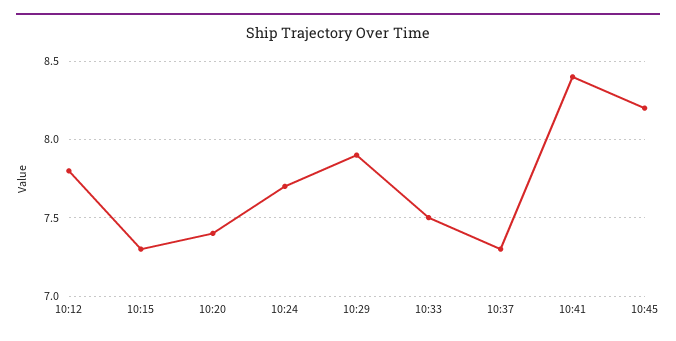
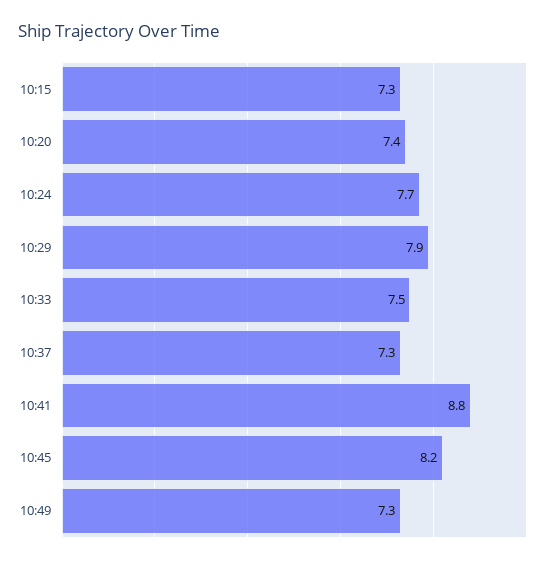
10:12: 7.8 -> none
10:41: 8.4 -> 8.8
10:49: none -> 7.3

